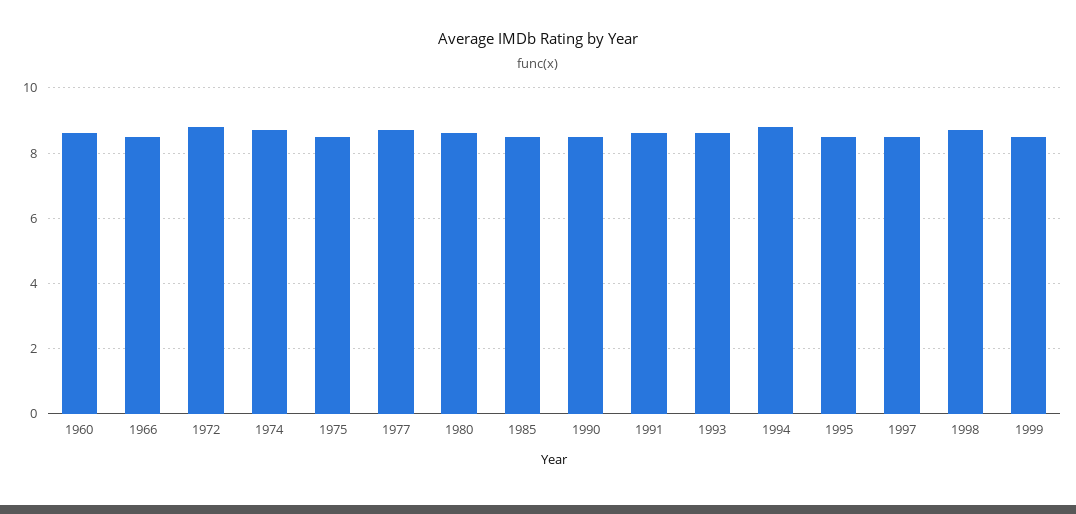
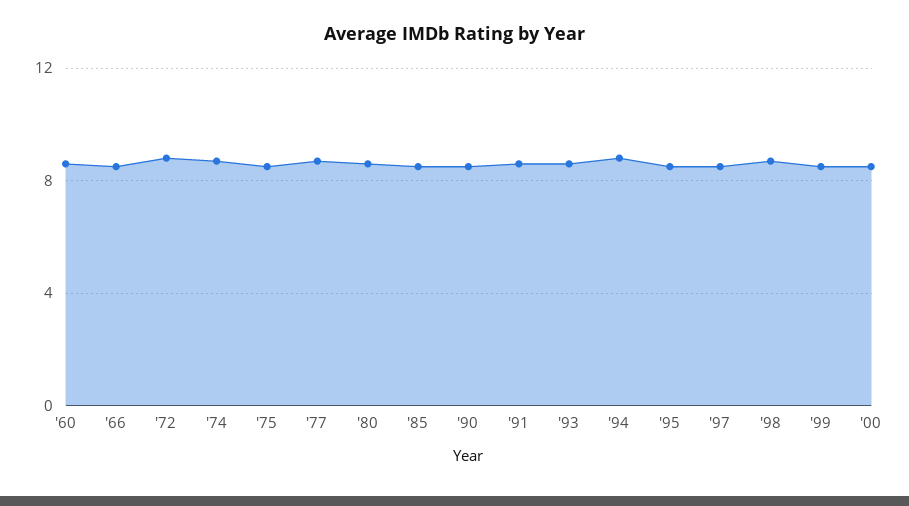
'00: none -> 8.5

